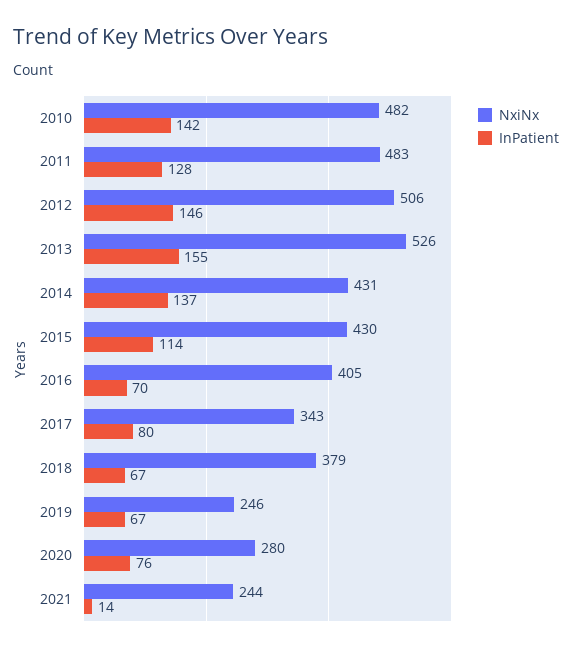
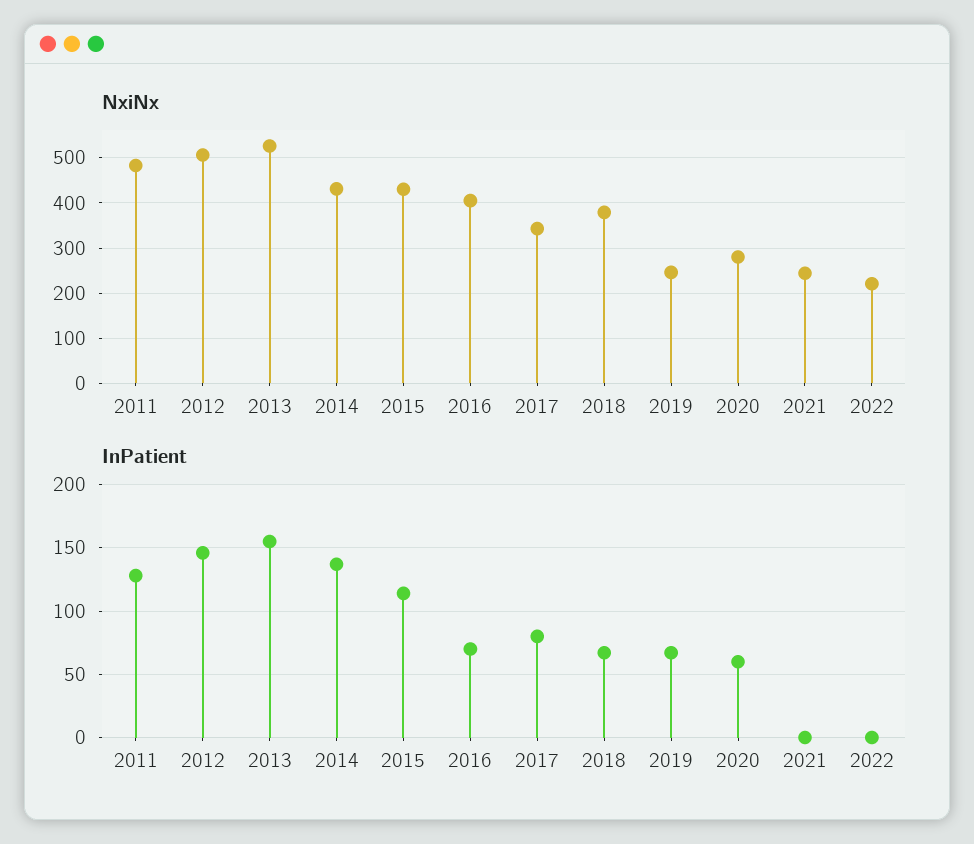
NxiNx, 2010: 482 -> none
InPatient, 2010: 142 -> none
InPatient, 2020: 76 -> 60
InPatient, 2021: 14 -> 0
NxiNx, 2022: none -> 220
InPatient, 2022: none -> 0

